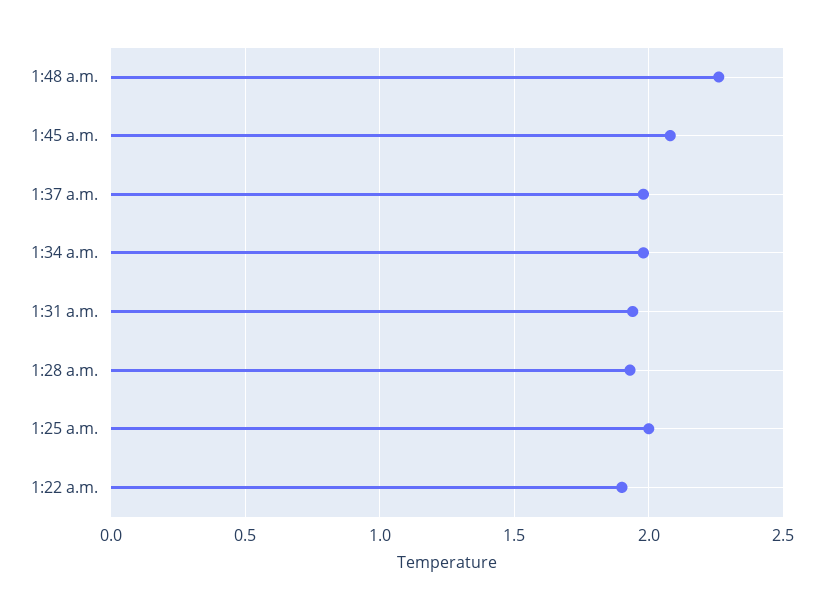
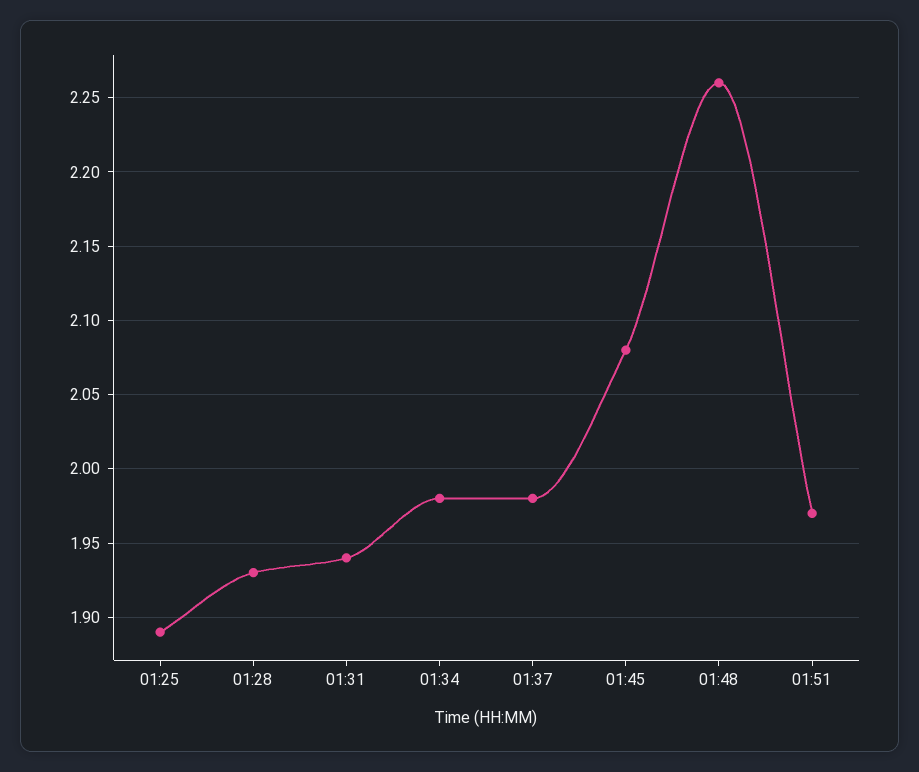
1:25 a.m.: 2 -> 1.89
1:22 a.m.: 1.9 -> none
01:51: none -> 1.97

